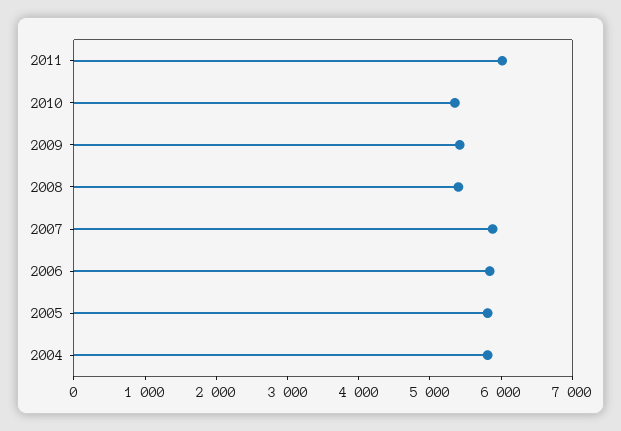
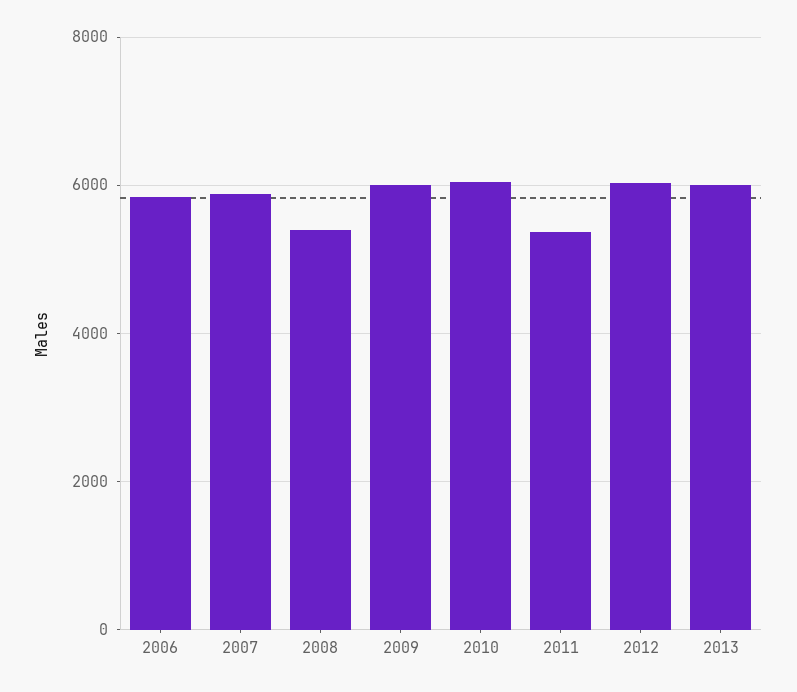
2011: 6000 -> 5400
2010: 5400 -> 6000
2009: 5400 -> 6000
2005: 5800 -> none
2004: 5800 -> none
2012: none -> 6000
2013: none -> 6000

